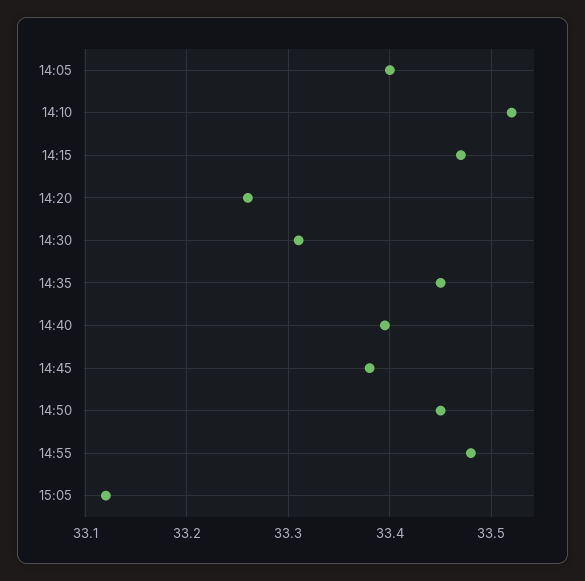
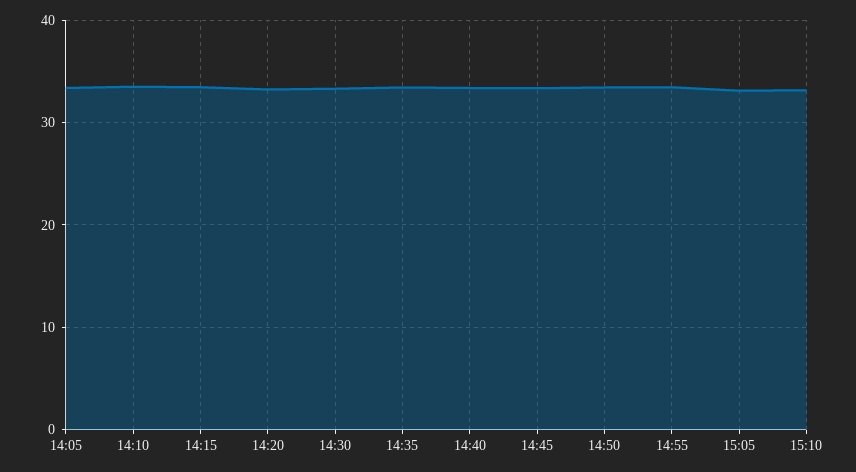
15:10: none -> 33

